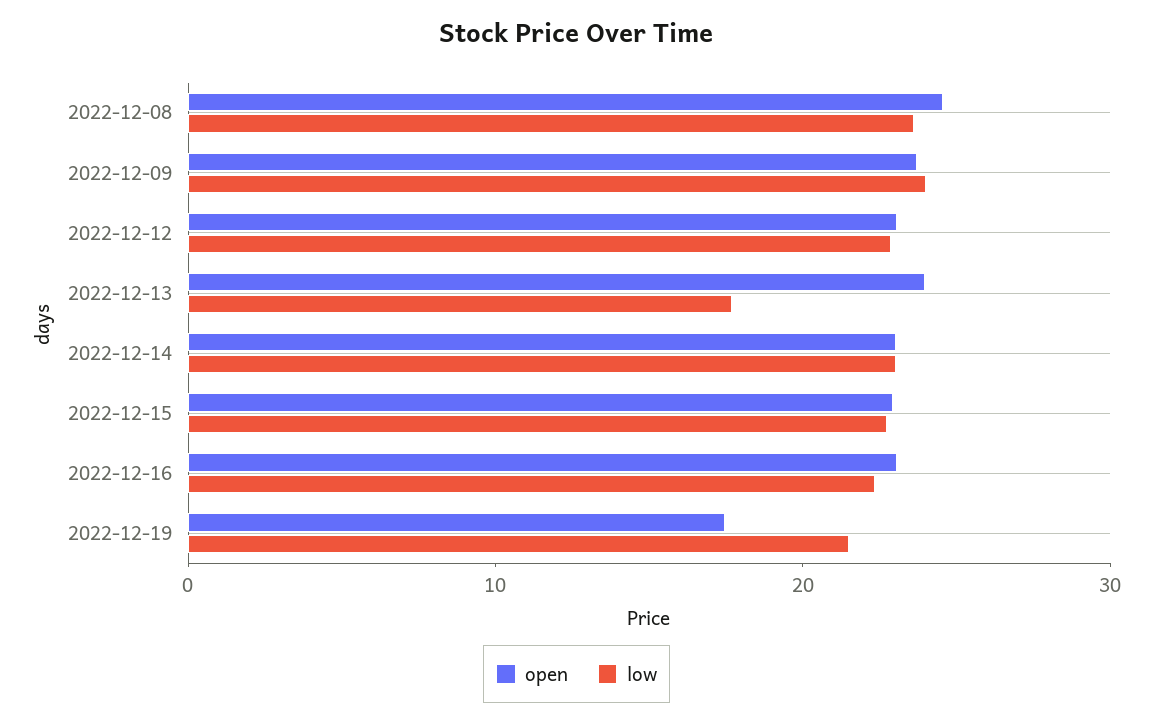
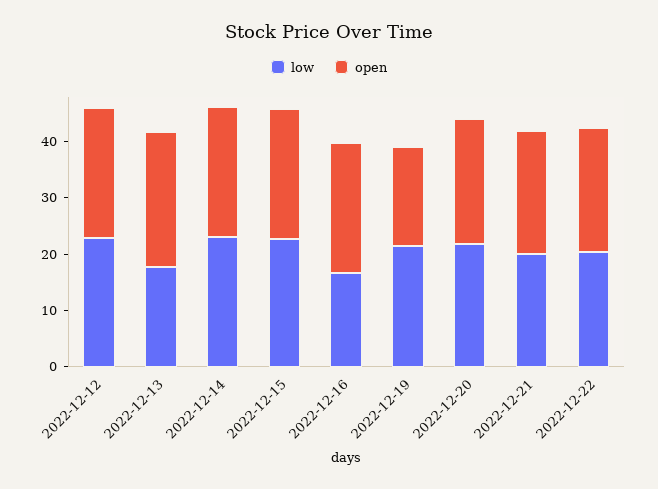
open, 2022-12-08: 24 -> none
low, 2022-12-08: 24 -> none
open, 2022-12-09: 24 -> none
low, 2022-12-09: 24 -> none
low, 2022-12-16: 22 -> 16
low, 2022-12-20: none -> 22
open, 2022-12-20: none -> 22
low, 2022-12-21: none -> 20
open, 2022-12-21: none -> 22
low, 2022-12-22: none -> 20
open, 2022-12-22: none -> 22

